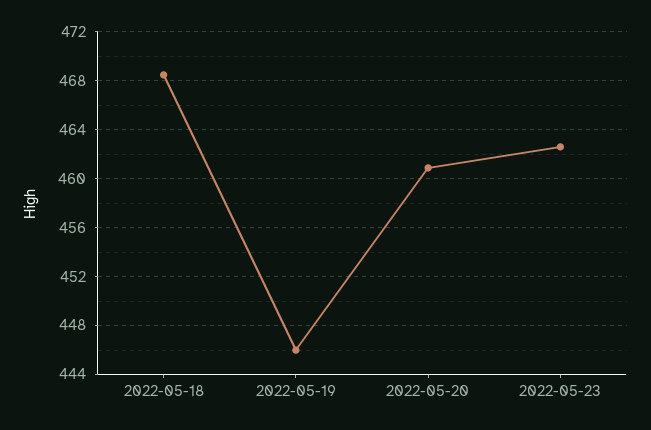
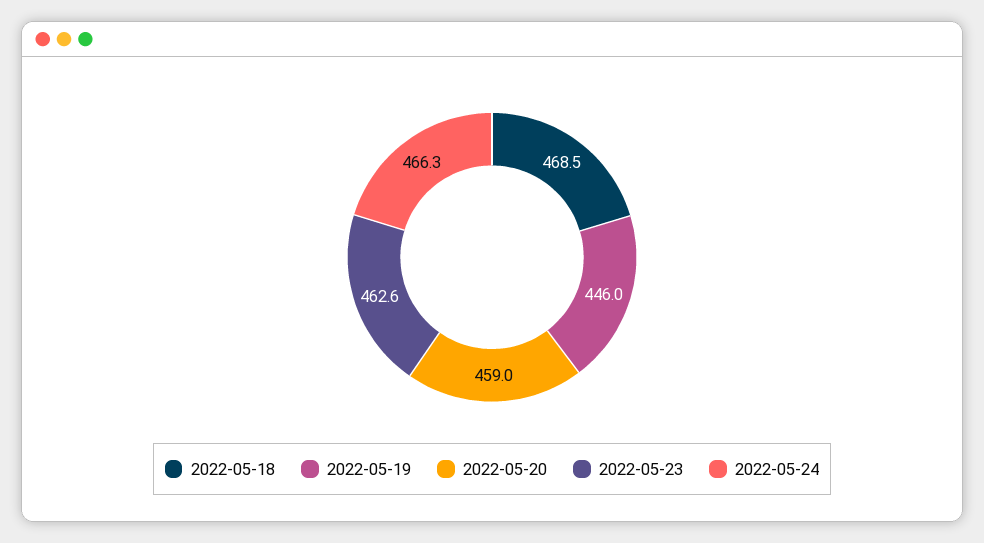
2022-05-20: 461 -> 459
2022-05-24: none -> 466.3

